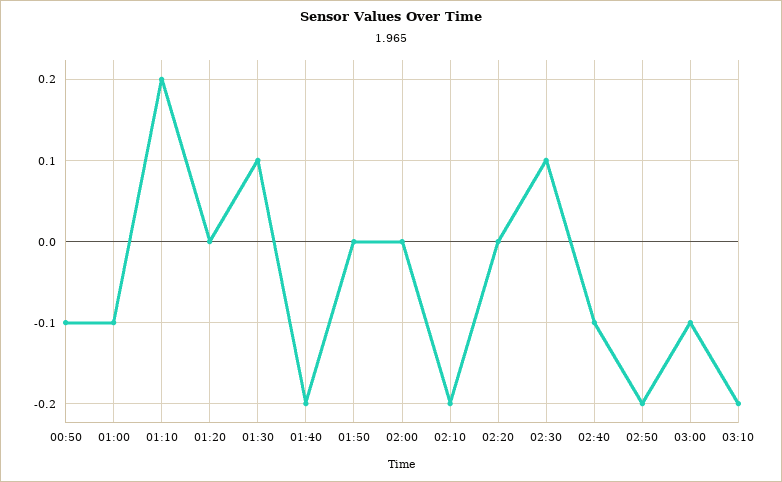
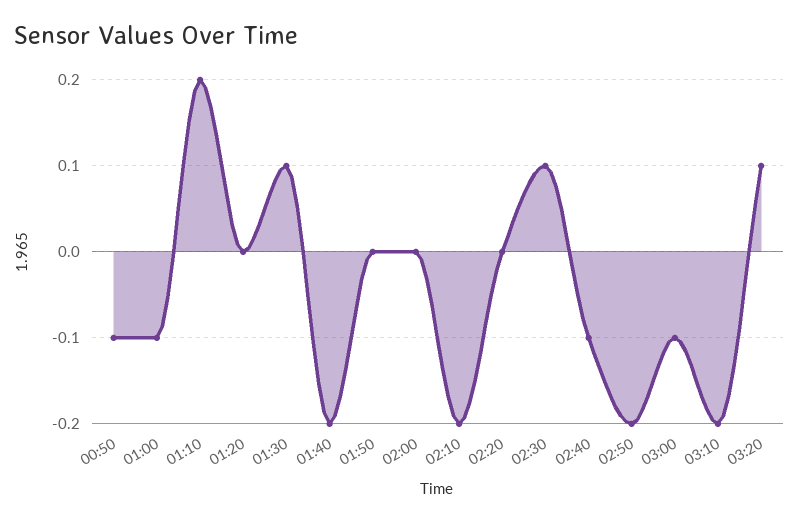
03:20: none -> 0.1

